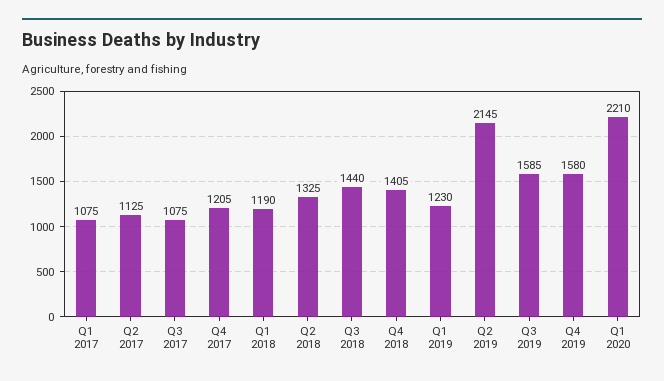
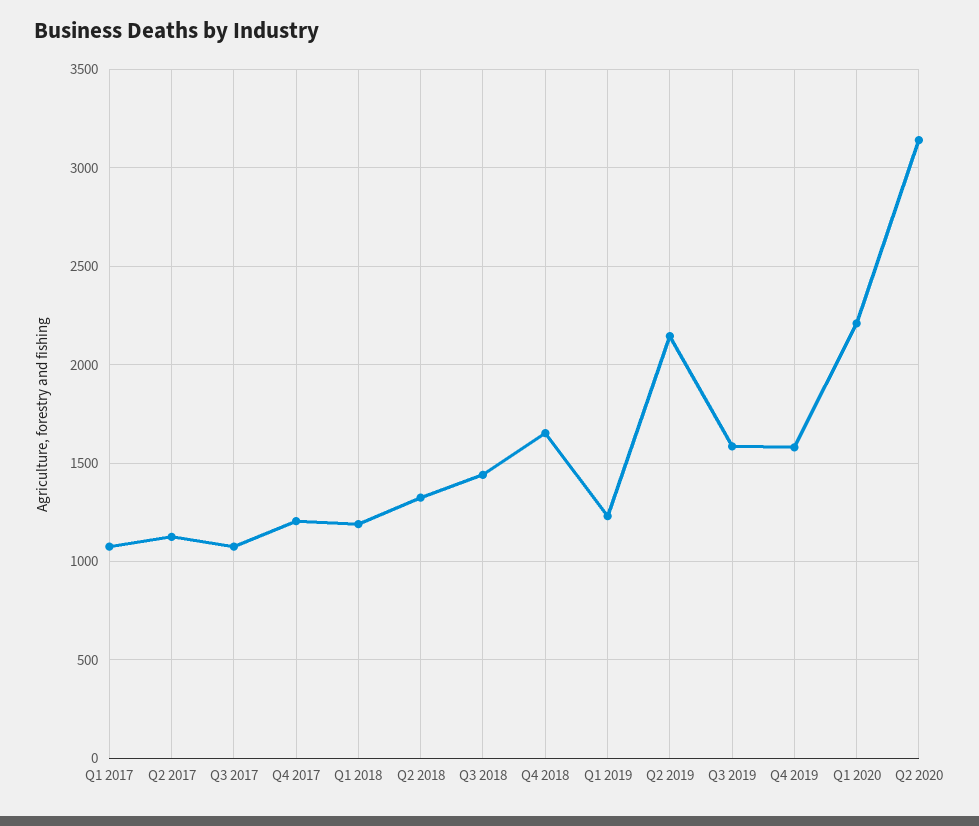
Q4 2018: 1405 -> 1650
Q2 2020: none -> 3150

